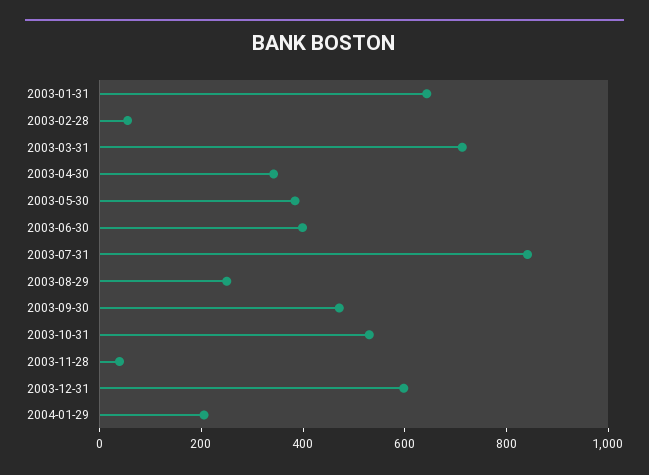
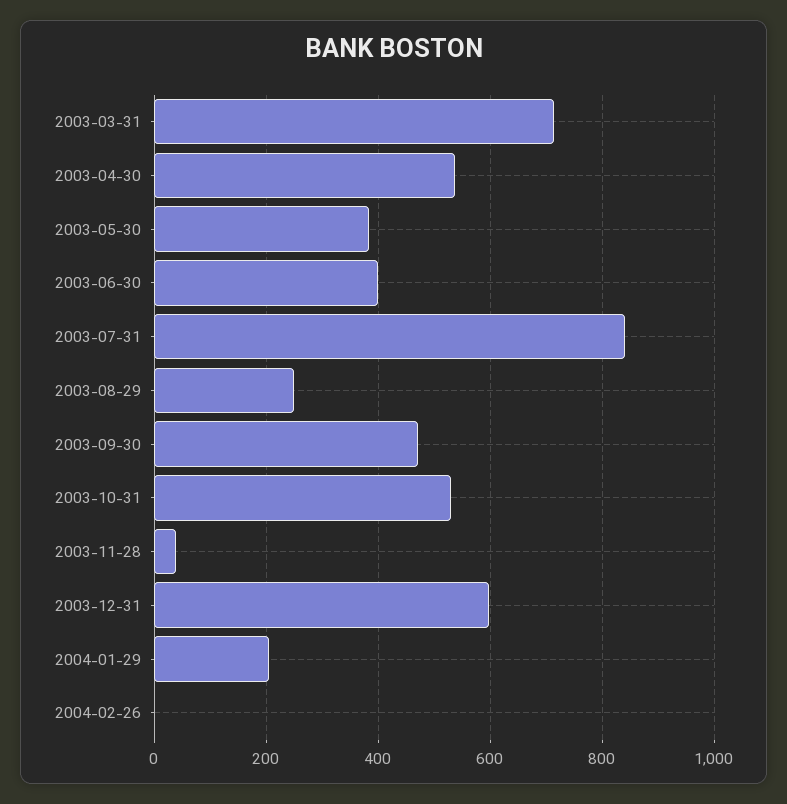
2003-01-31: 650 -> none
2003-02-28: 50 -> none
2003-04-30: 350 -> 540
2004-02-26: none -> 0

